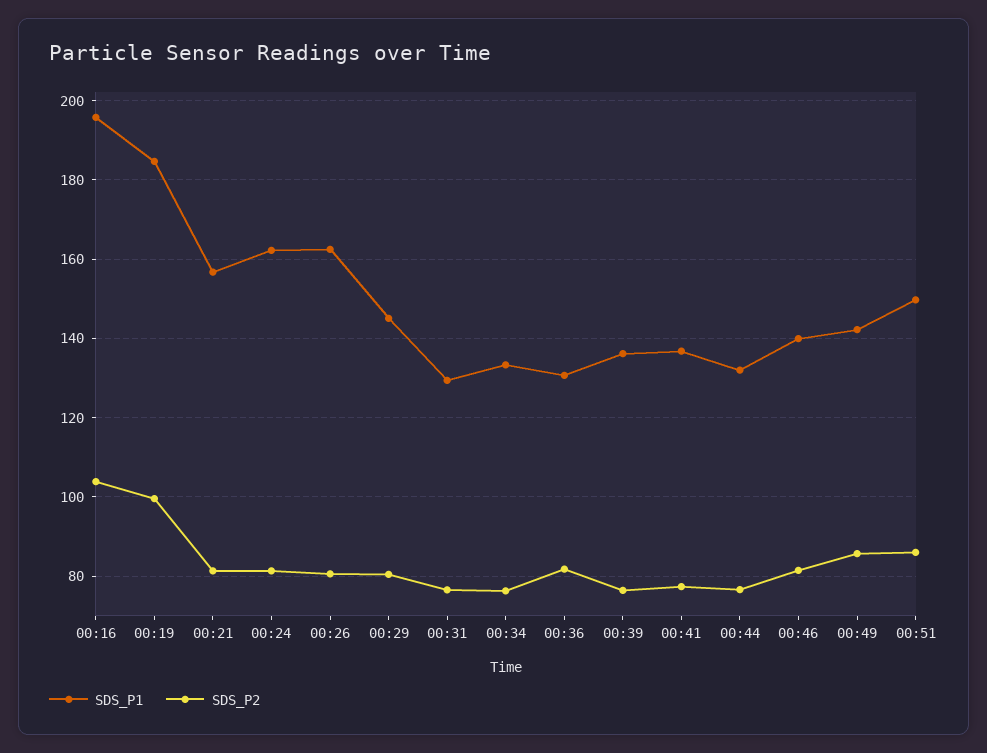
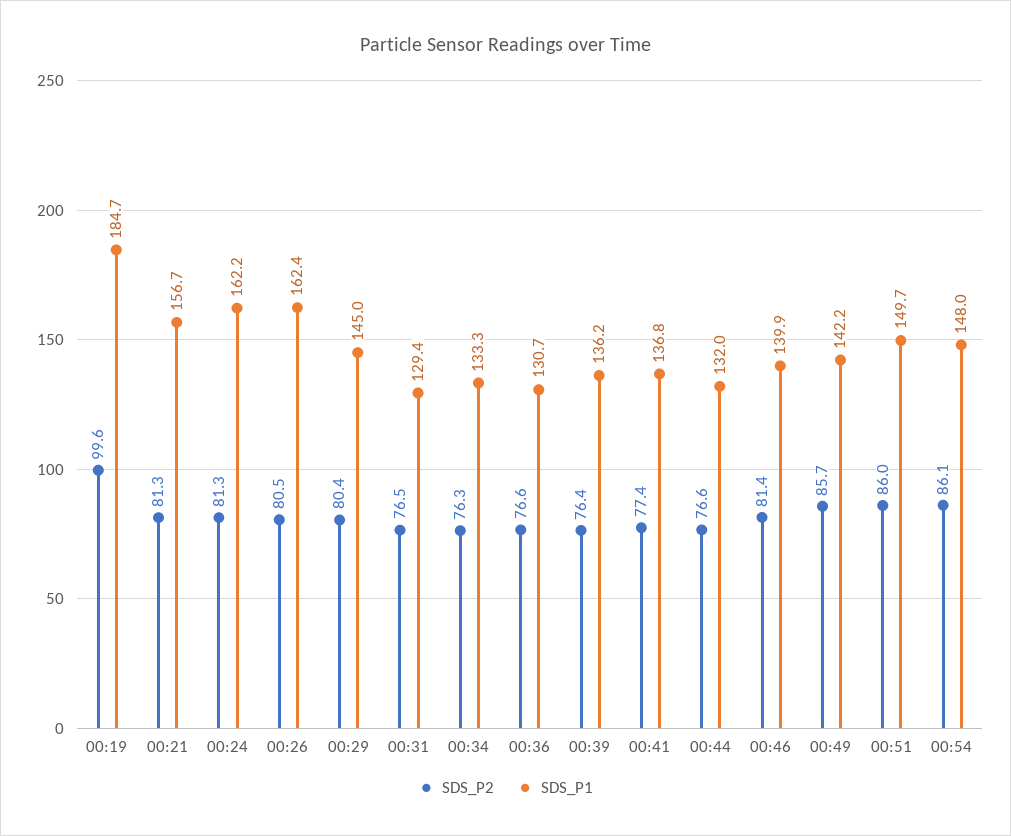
SDS_P1, 00:16: 196 -> none
SDS_P2, 00:16: 104 -> none
SDS_P2, 00:36: 82 -> 76.6
SDS_P2, 00:54: none -> 86.1
SDS_P1, 00:54: none -> 148

